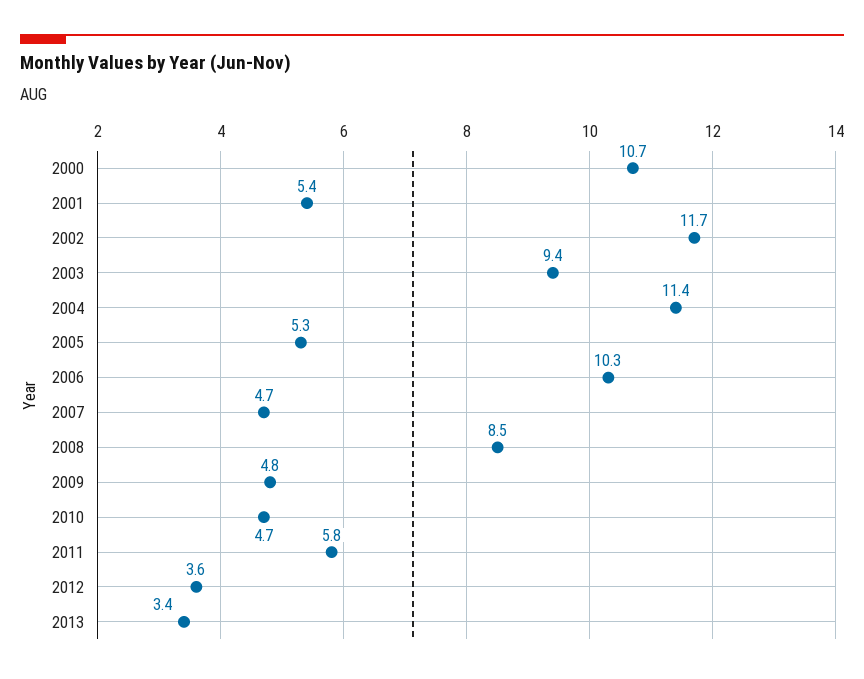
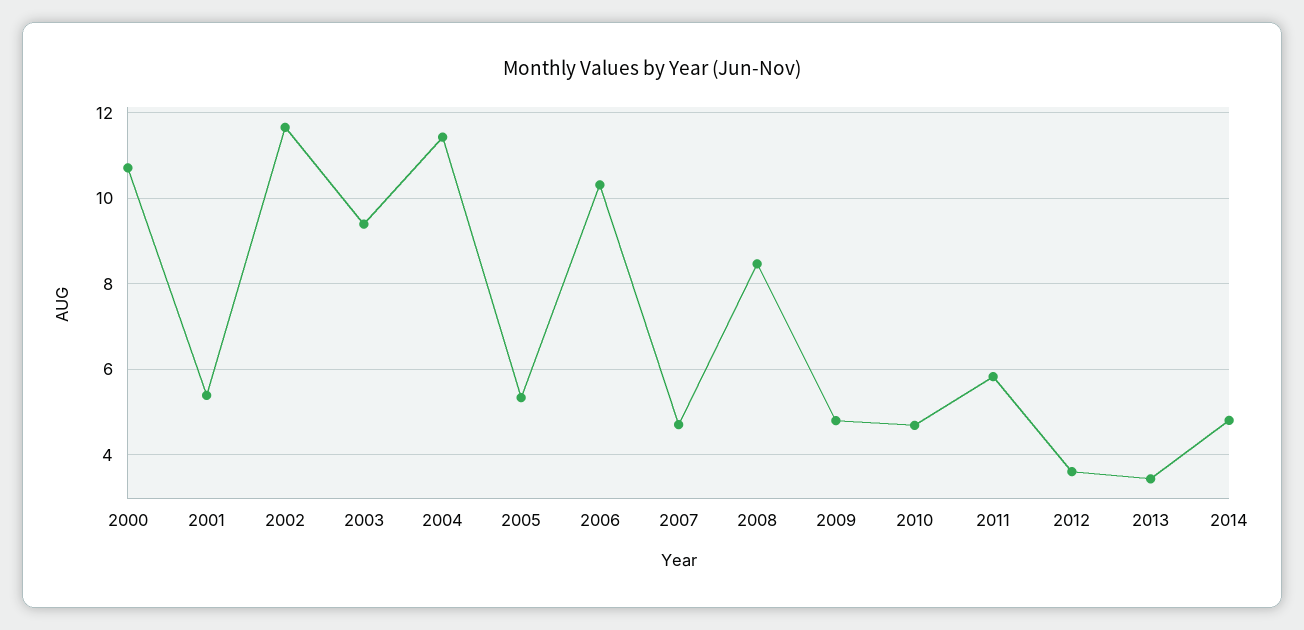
2014: none -> 4.8

